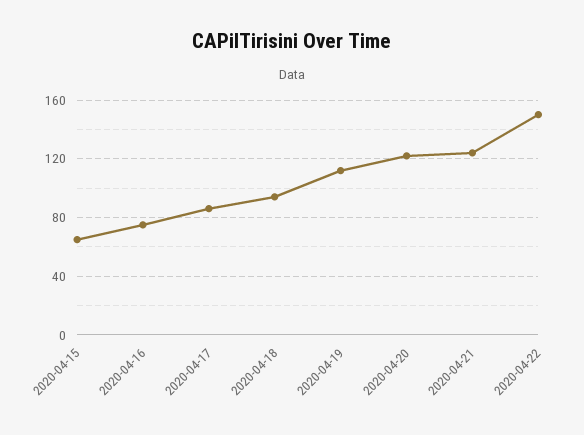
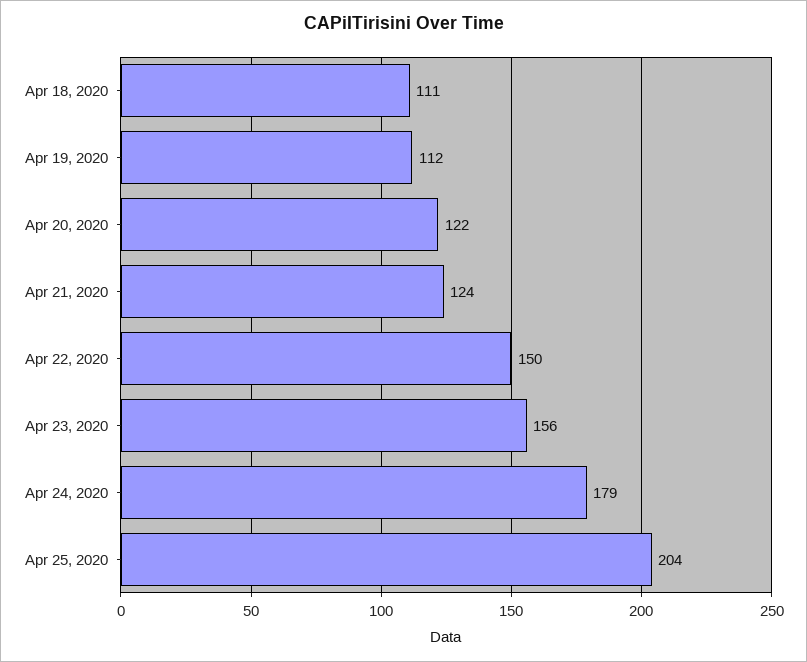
2020-04-15: 65 -> none
2020-04-16: 75 -> none
2020-04-17: 85 -> none
2020-04-18: 95 -> 111
Apr 23, 2020: none -> 156
Apr 24, 2020: none -> 179
Apr 25, 2020: none -> 204

